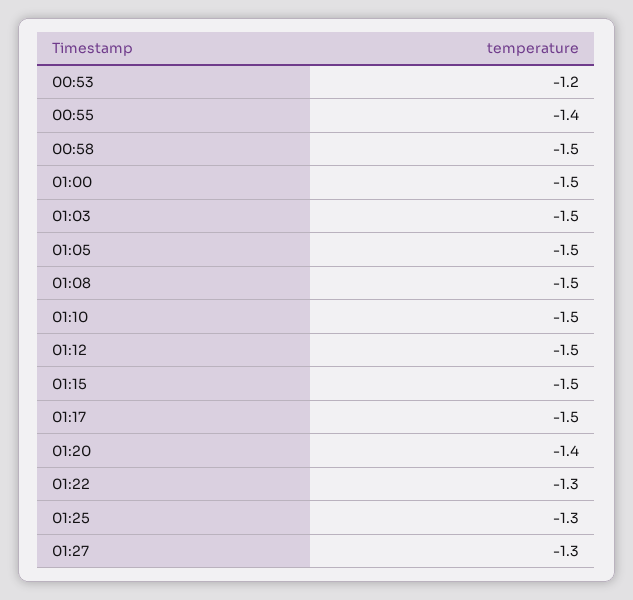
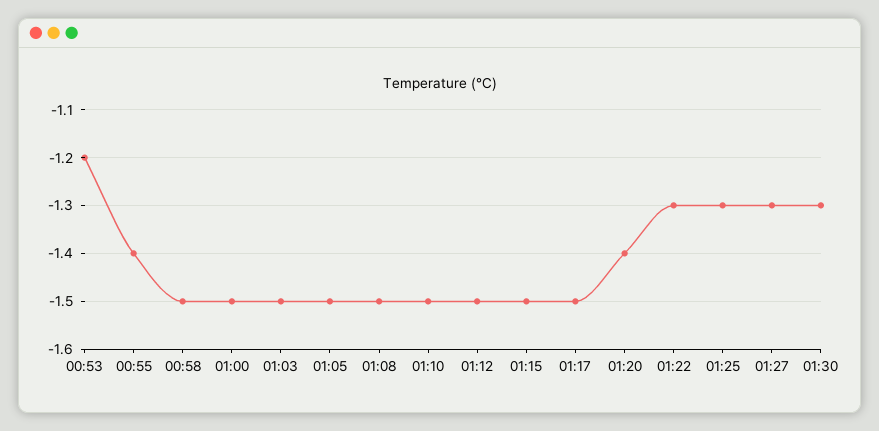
01:30: none -> -1.3

